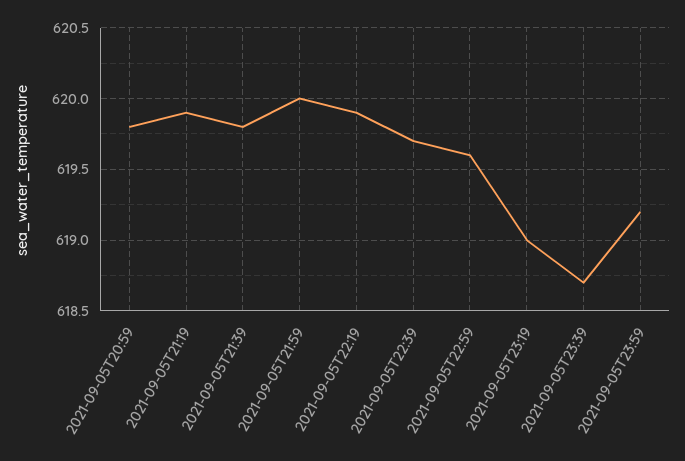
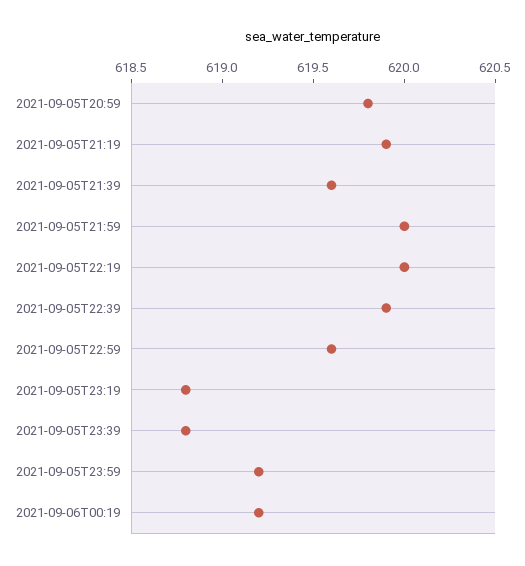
2021-09-05T21:39: 619.8 -> 619.6
2021-09-05T22:19: 619.9 -> 620
2021-09-05T22:39: 619.7 -> 619.9
2021-09-05T23:19: 619 -> 618.8
2021-09-05T23:39: 618.7 -> 618.8
2021-09-06T00:19: none -> 619.2

